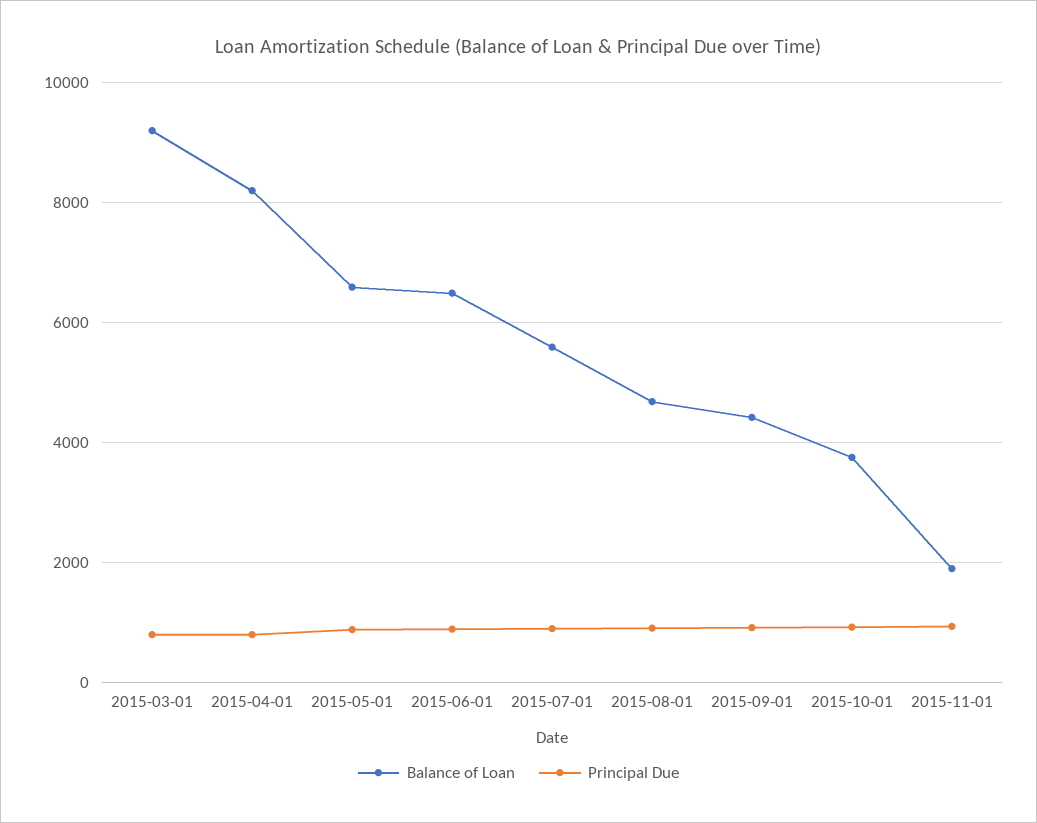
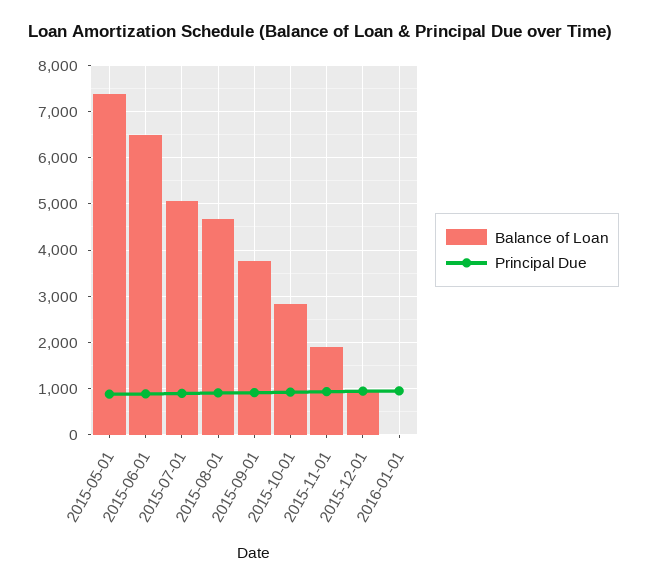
Balance of Loan, 2015-03-01: 9200 -> none
Principal Due, 2015-03-01: 800 -> none
Balance of Loan, 2015-04-01: 8200 -> none
Principal Due, 2015-04-01: 800 -> none
Balance of Loan, 2015-05-01: 6600 -> 7400
Balance of Loan, 2015-07-01: 5600 -> 5000
Balance of Loan, 2015-09-01: 4400 -> 3800
Balance of Loan, 2015-10-01: 3800 -> 2800
Balance of Loan, 2015-12-01: none -> 1000
Principal Due, 2015-12-01: none -> 1000
Balance of Loan, 2016-01-01: none -> 0
Principal Due, 2016-01-01: none -> 1000

